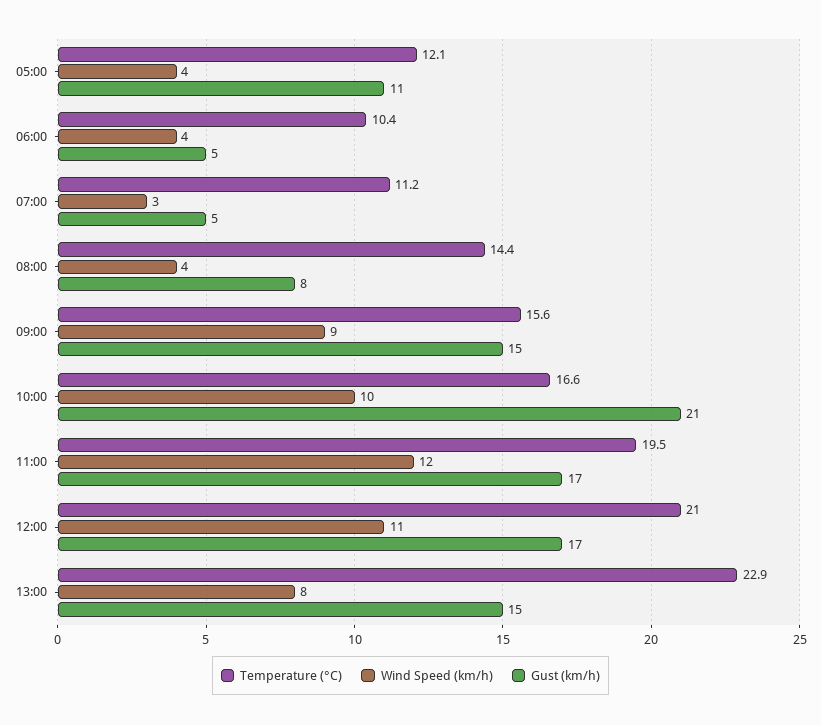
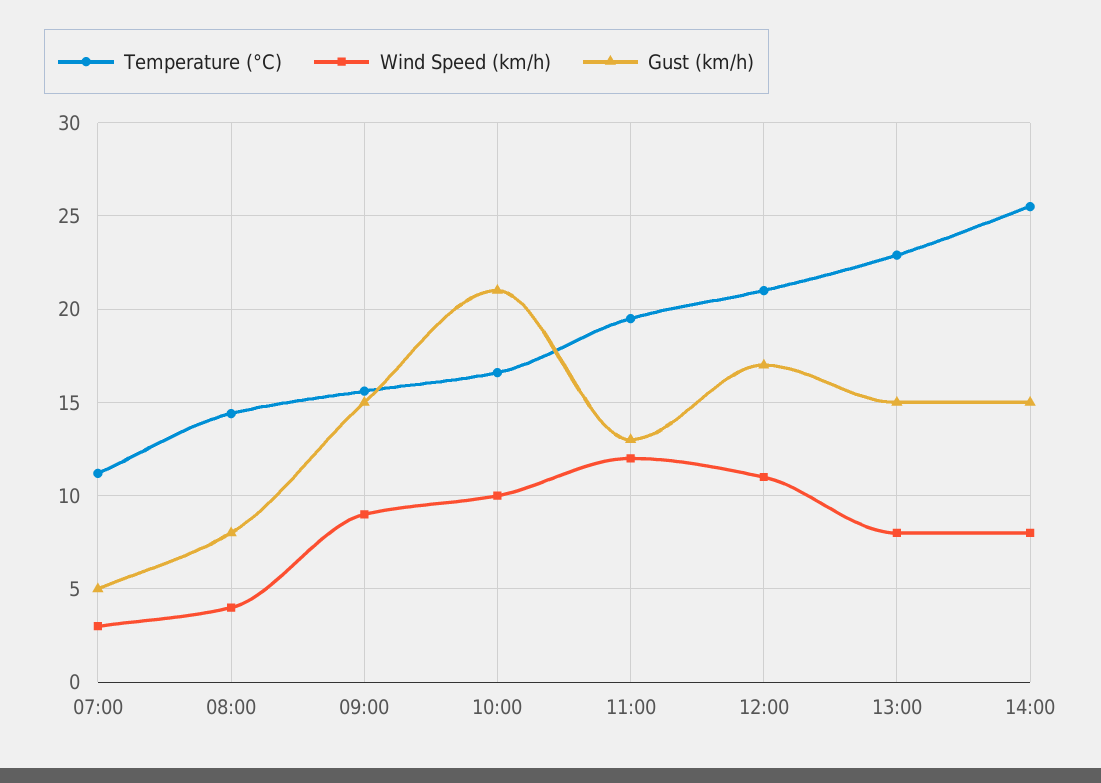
Temperature (°C), 05:00: 12.1 -> none
Wind Speed (km/h), 05:00: 4 -> none
Gust (km/h), 05:00: 11 -> none
Temperature (°C), 06:00: 10.4 -> none
Wind Speed (km/h), 06:00: 4 -> none
Gust (km/h), 06:00: 5 -> none
Gust (km/h), 11:00: 17 -> 13
Temperature (°C), 14:00: none -> 25.5
Wind Speed (km/h), 14:00: none -> 8
Gust (km/h), 14:00: none -> 15

